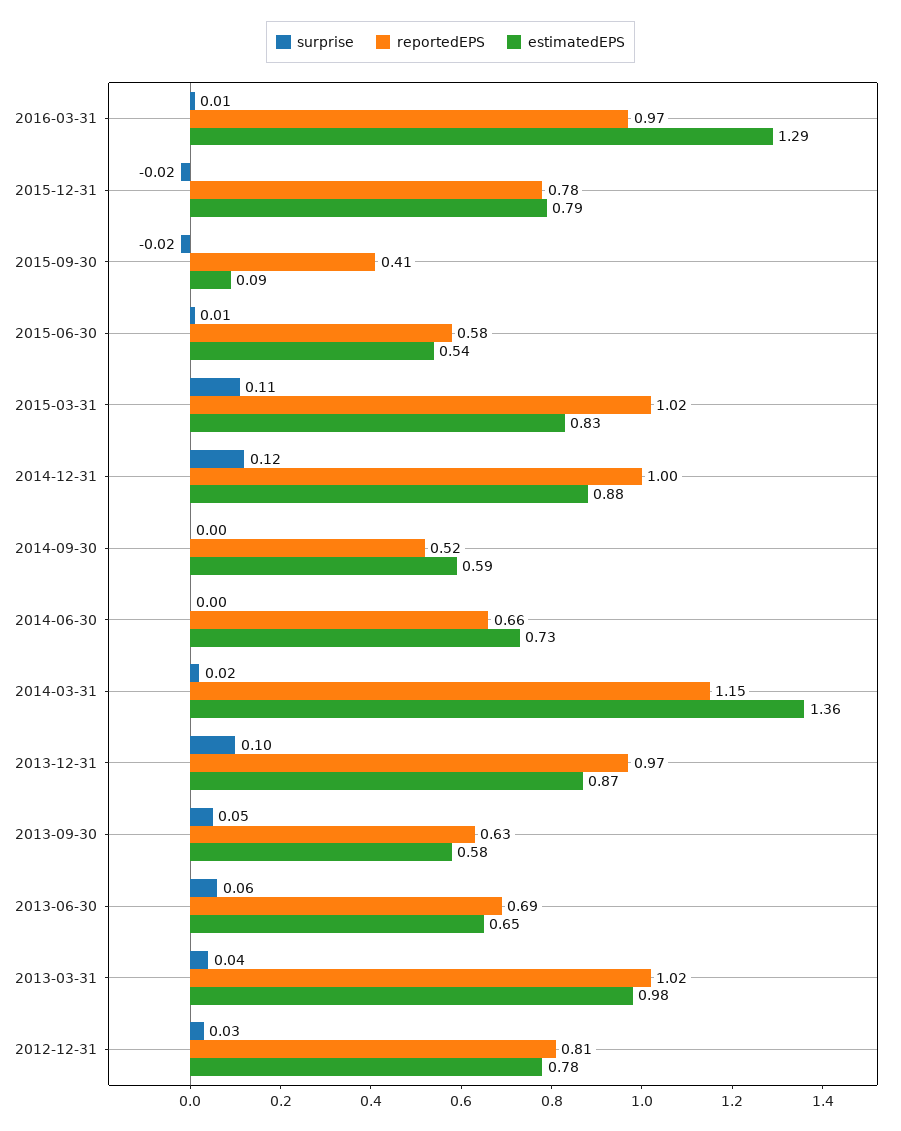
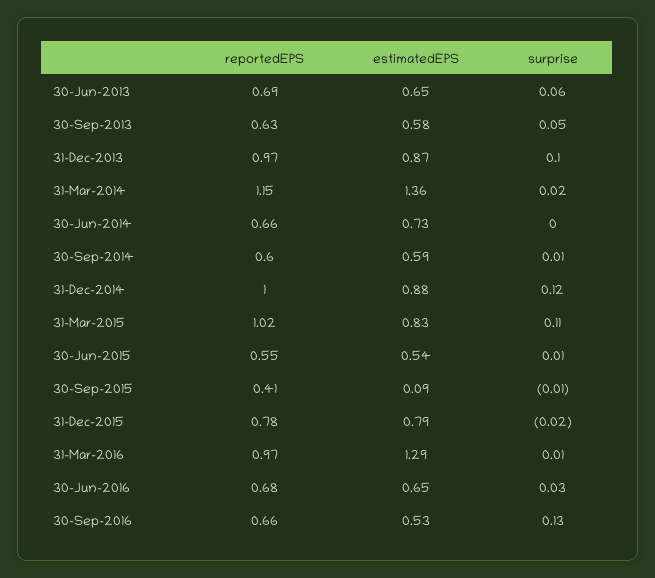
surprise, 2015-09-30: -0.02 -> -0.01
reportedEPS, 2015-06-30: 0.58 -> 0.55
surprise, 2014-09-30: 0 -> 0.01
reportedEPS, 2014-09-30: 0.52 -> 0.6
surprise, 2013-03-31: 0.04 -> none
reportedEPS, 2013-03-31: 1.02 -> none
estimatedEPS, 2013-03-31: 0.98 -> none
surprise, 2012-12-31: 0.03 -> none
reportedEPS, 2012-12-31: 0.81 -> none
estimatedEPS, 2012-12-31: 0.78 -> none
reportedEPS, 30-Jun-2016: none -> 0.68
estimatedEPS, 30-Jun-2016: none -> 0.65
surprise, 30-Jun-2016: none -> 0.03
reportedEPS, 30-Sep-2016: none -> 0.66
estimatedEPS, 30-Sep-2016: none -> 0.53
surprise, 30-Sep-2016: none -> 0.13

